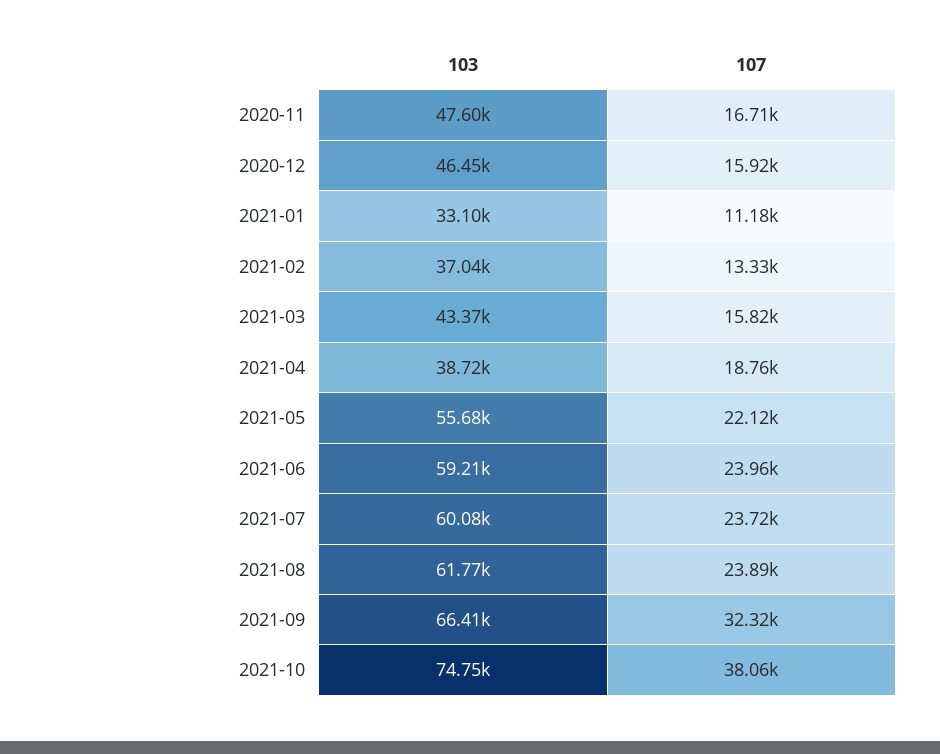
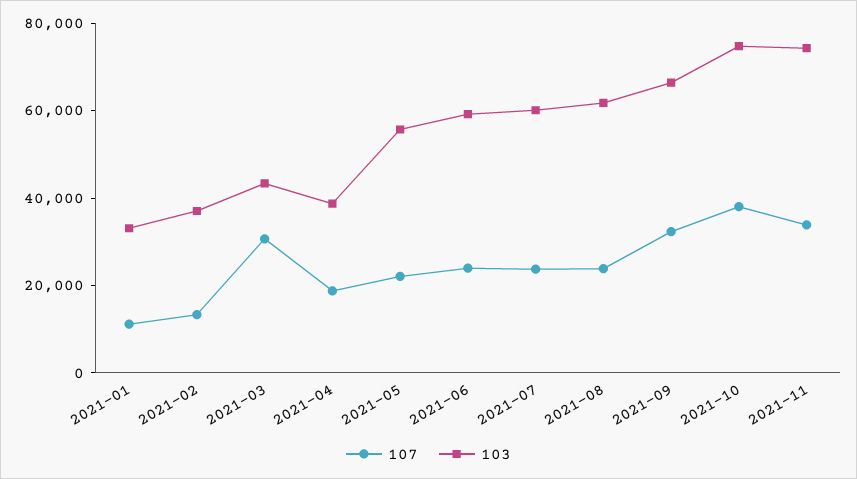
103, 2020-11: 47600 -> none
107, 2020-11: 16710 -> none
103, 2020-12: 46450 -> none
107, 2020-12: 15920 -> none
107, 2021-03: 15820 -> 30000
107, 2021-11: none -> 35000
103, 2021-11: none -> 75000

